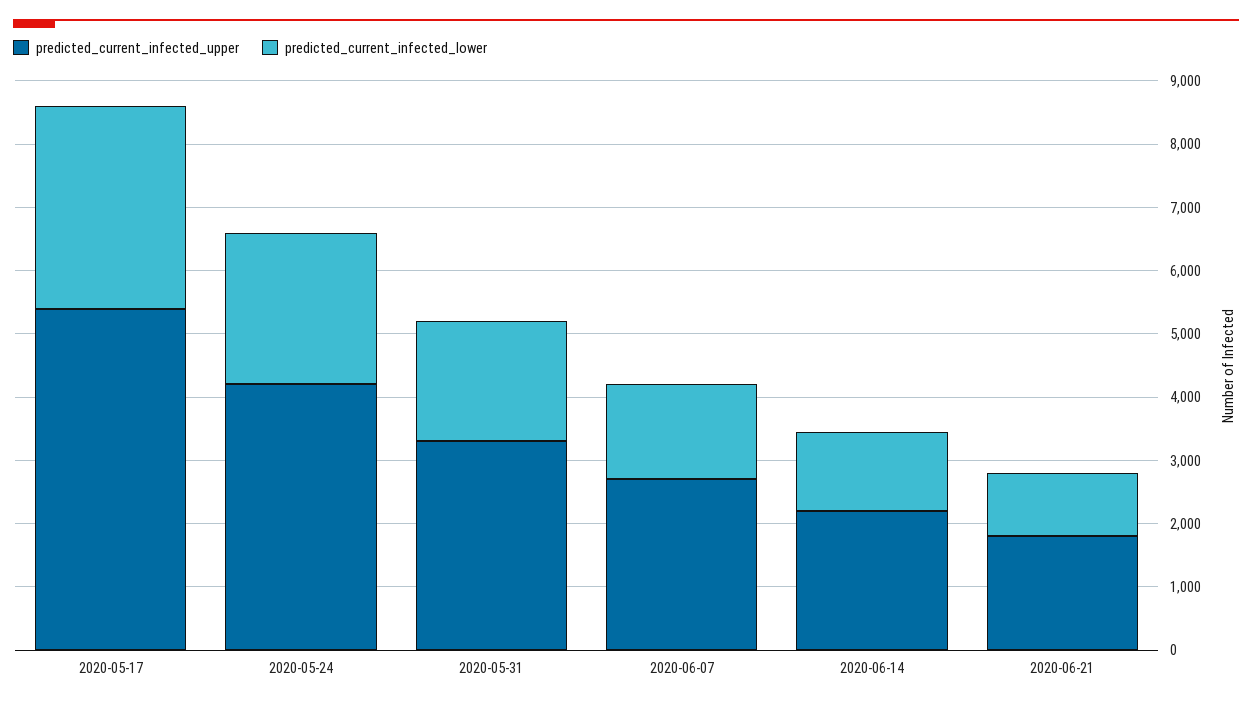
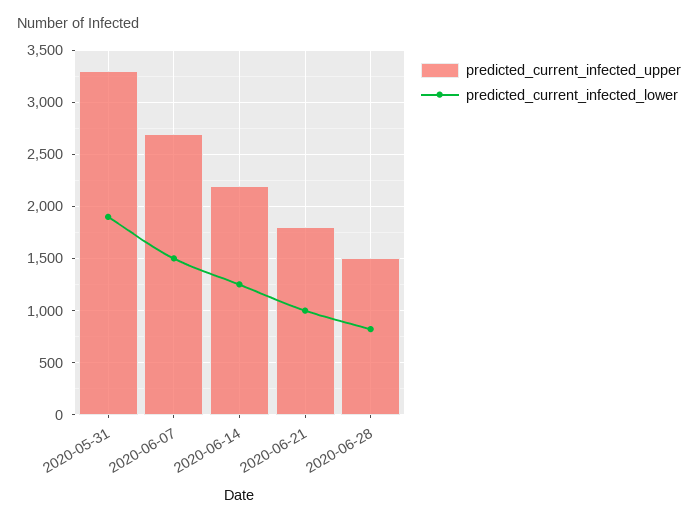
predicted_current_infected_upper, 2020-05-17: 5400 -> none
predicted_current_infected_lower, 2020-05-17: 3200 -> none
predicted_current_infected_upper, 2020-05-24: 4200 -> none
predicted_current_infected_lower, 2020-05-24: 2400 -> none
predicted_current_infected_upper, 2020-06-28: none -> 1500
predicted_current_infected_lower, 2020-06-28: none -> 800

